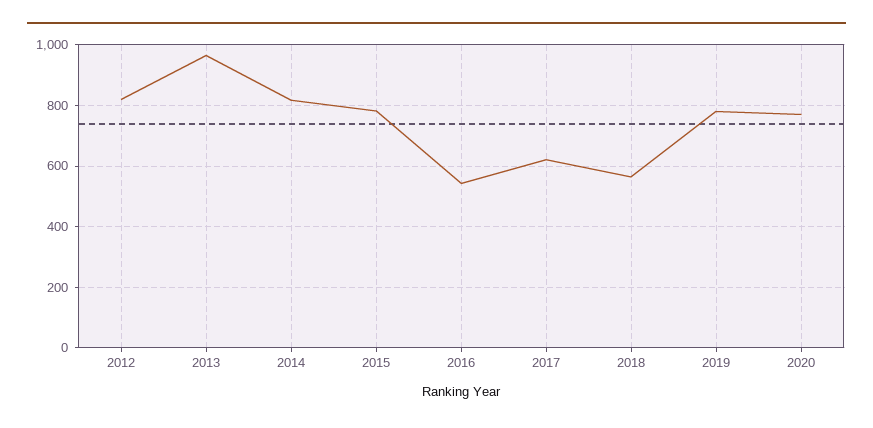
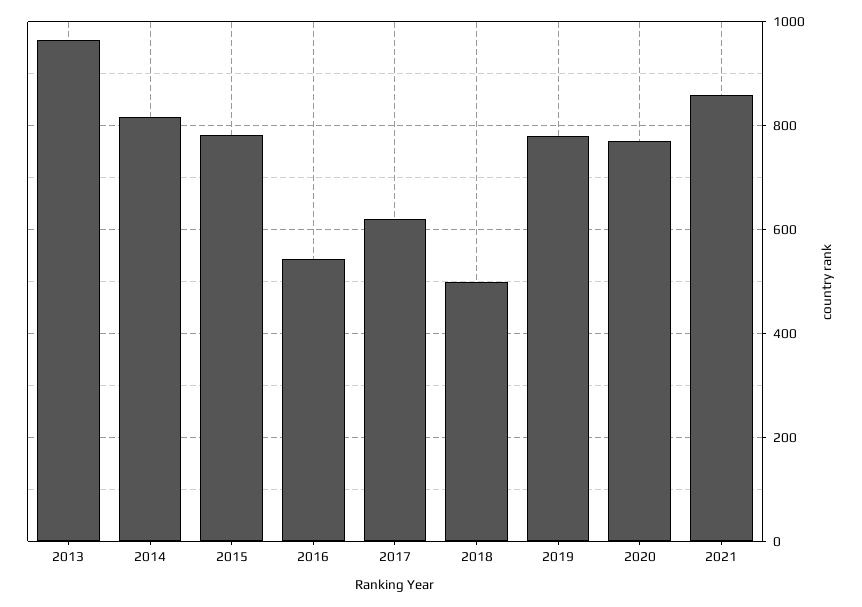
2012: 820 -> none
2018: 560 -> 500
2021: none -> 860

